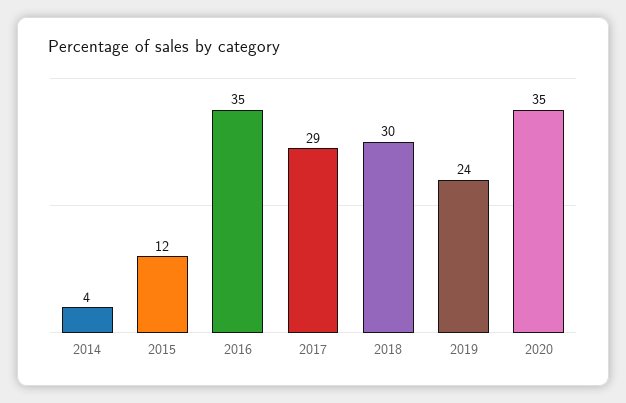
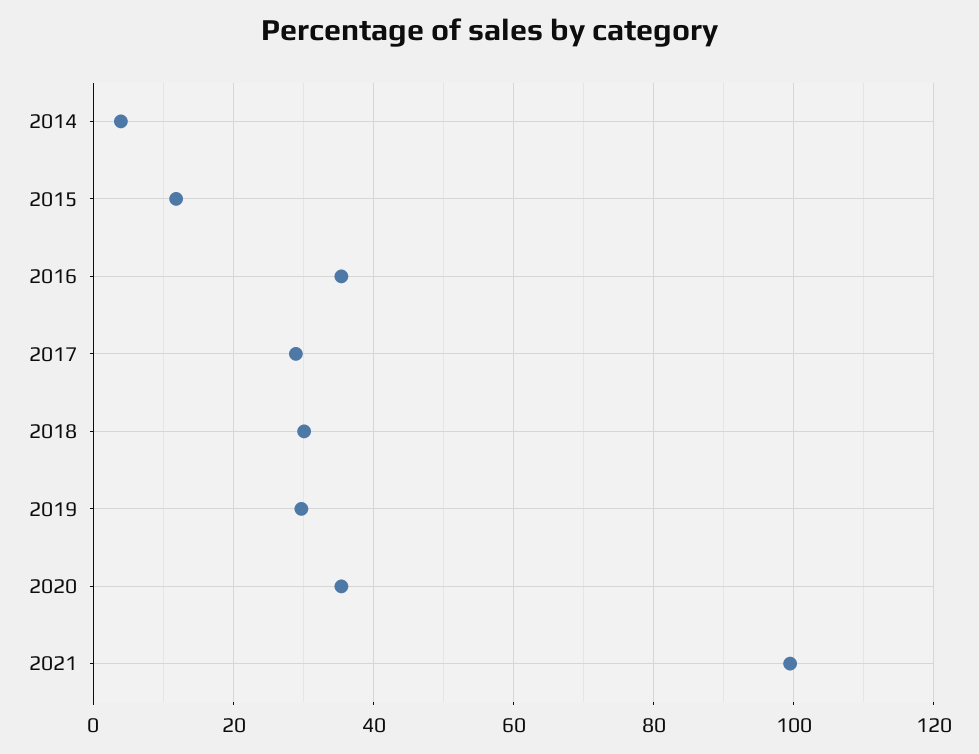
2019: 24 -> 30
2021: none -> 100

